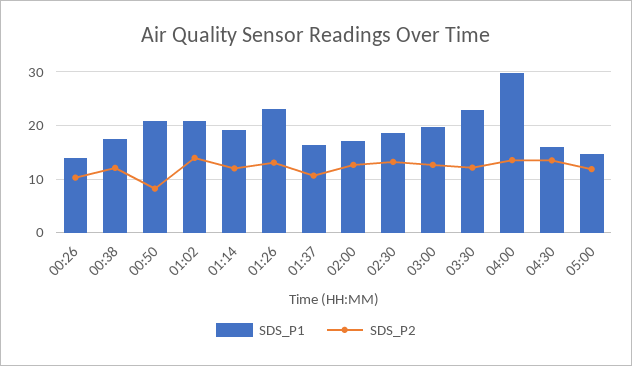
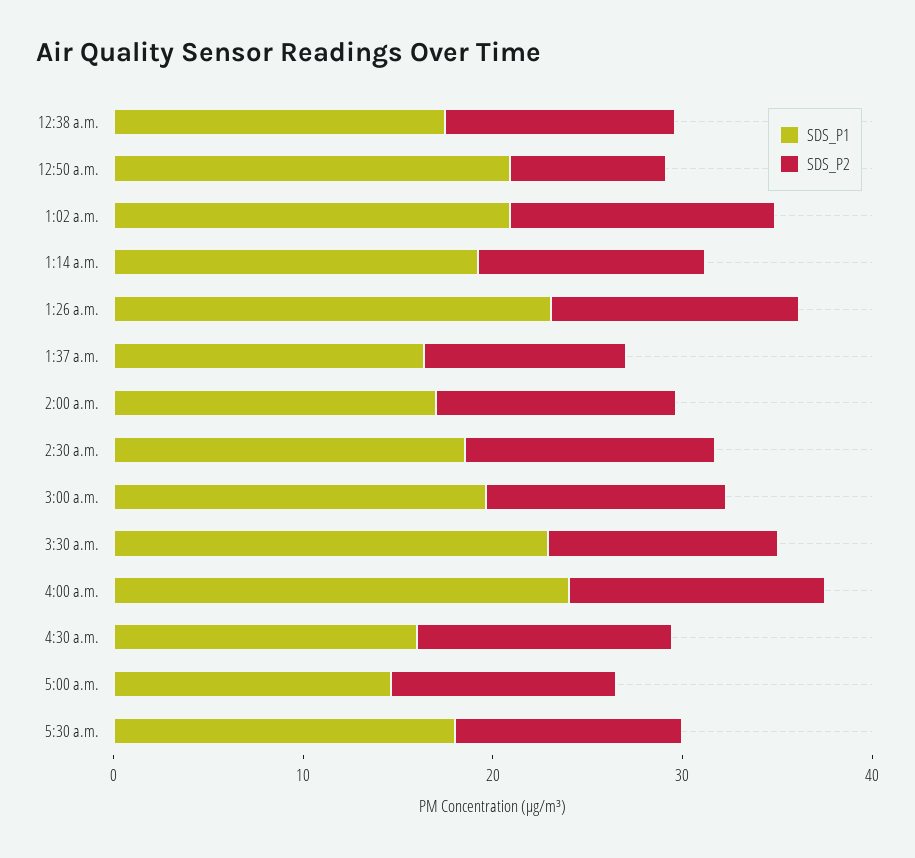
SDS_P1, 00:26: 14 -> none
SDS_P2, 00:26: 10 -> none
SDS_P1, 04:00: 30 -> 24
SDS_P1, 5:30 a.m.: none -> 18
SDS_P2, 5:30 a.m.: none -> 12

